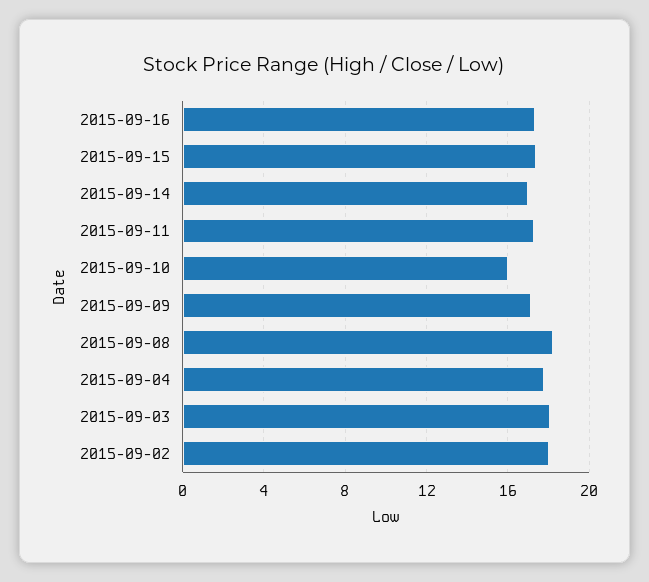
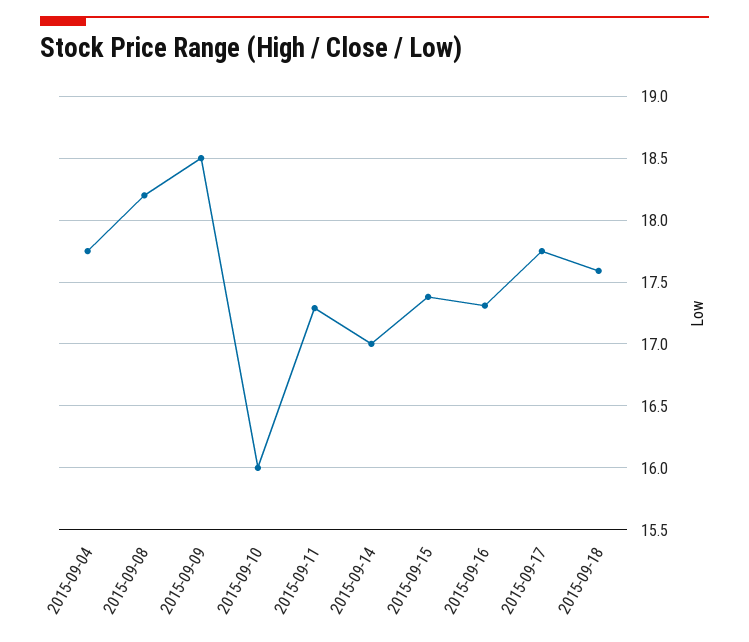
2015-09-09: 17 -> 18.5
2015-09-03: 18 -> none
2015-09-02: 18 -> none
2015-09-17: none -> 17.75
2015-09-18: none -> 17.6

